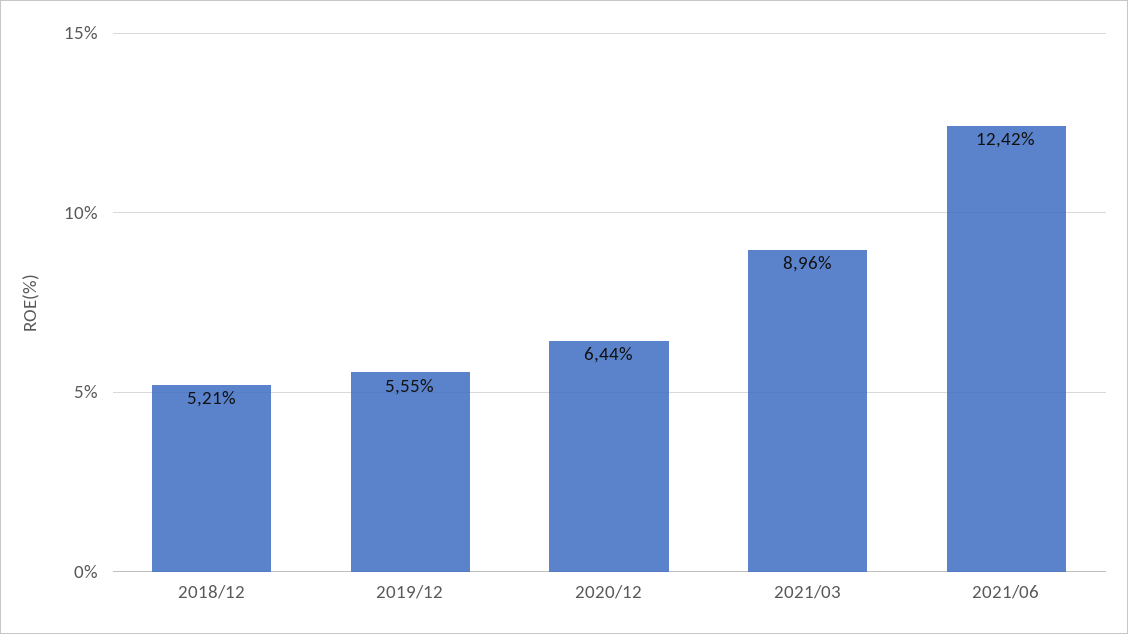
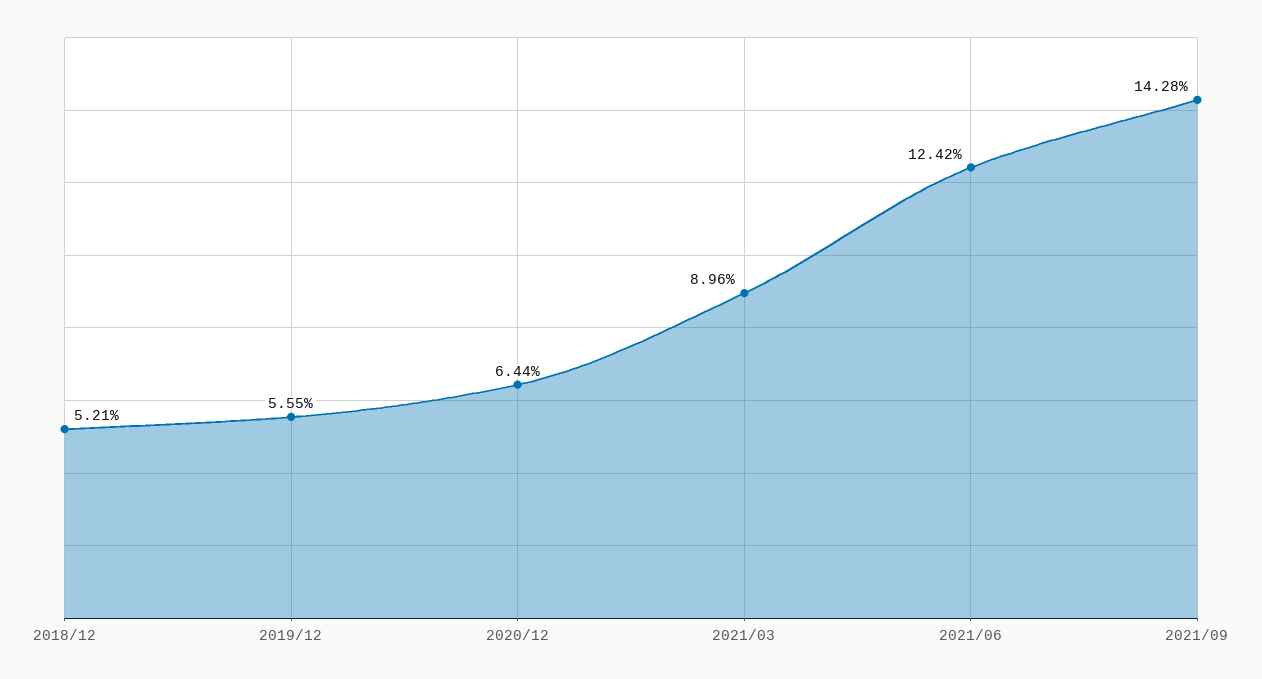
2021/09: none -> 14.28

